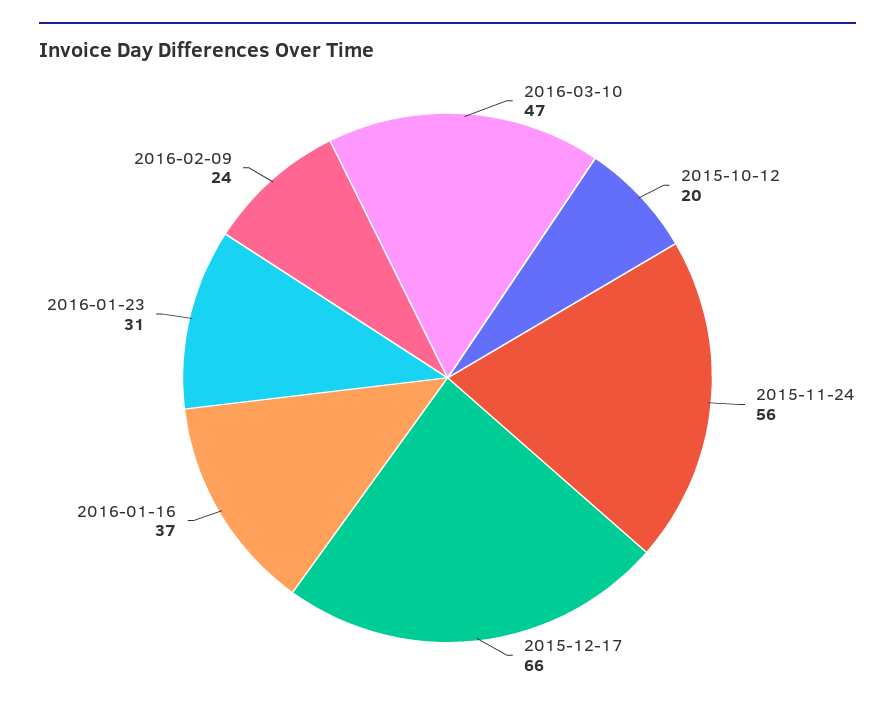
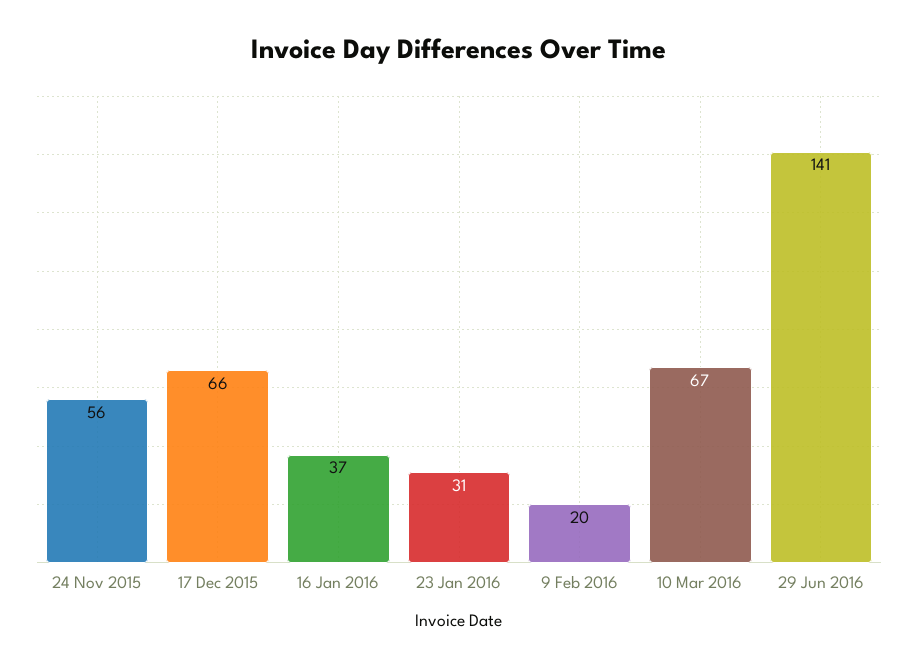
2016-03-10: 47 -> 67
2015-10-12: 20 -> none
2016-02-09: 24 -> 20
29 Jun 2016: none -> 141

